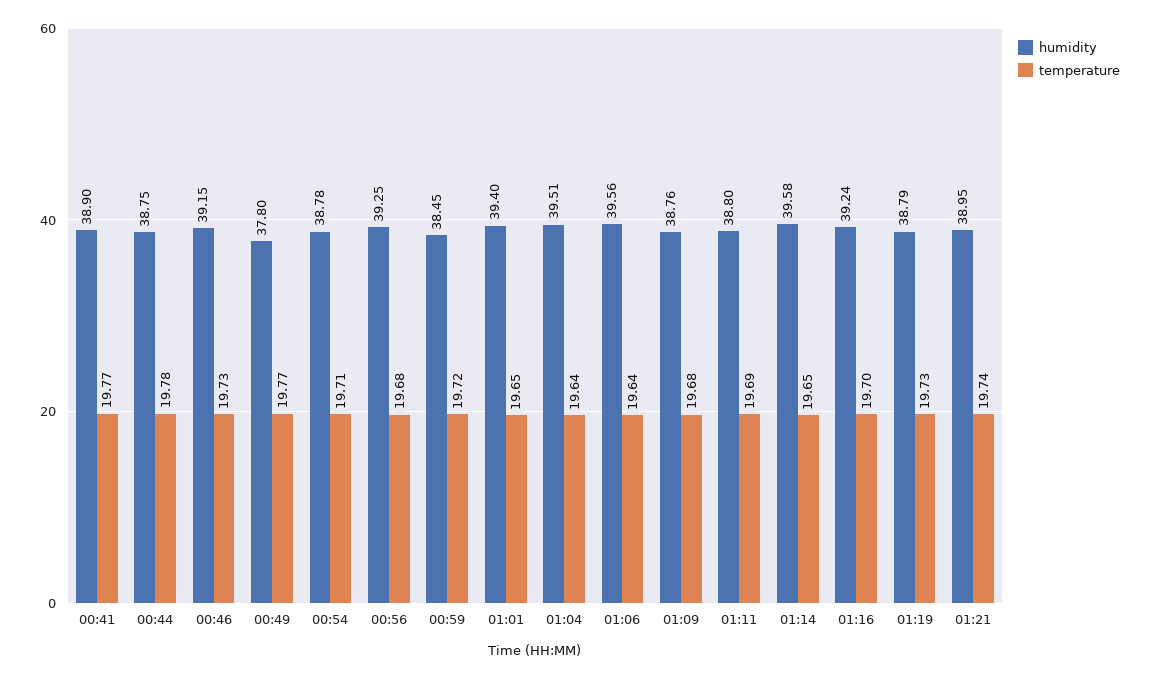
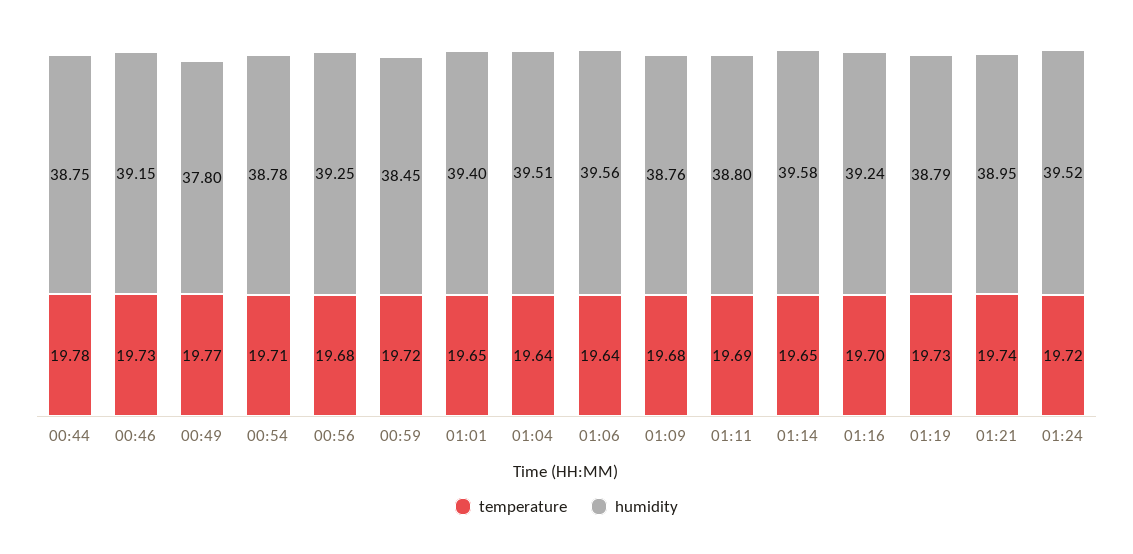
humidity, 00:41: 38.9 -> none
temperature, 00:41: 19.77 -> none
temperature, 01:24: none -> 19.72
humidity, 01:24: none -> 39.52

